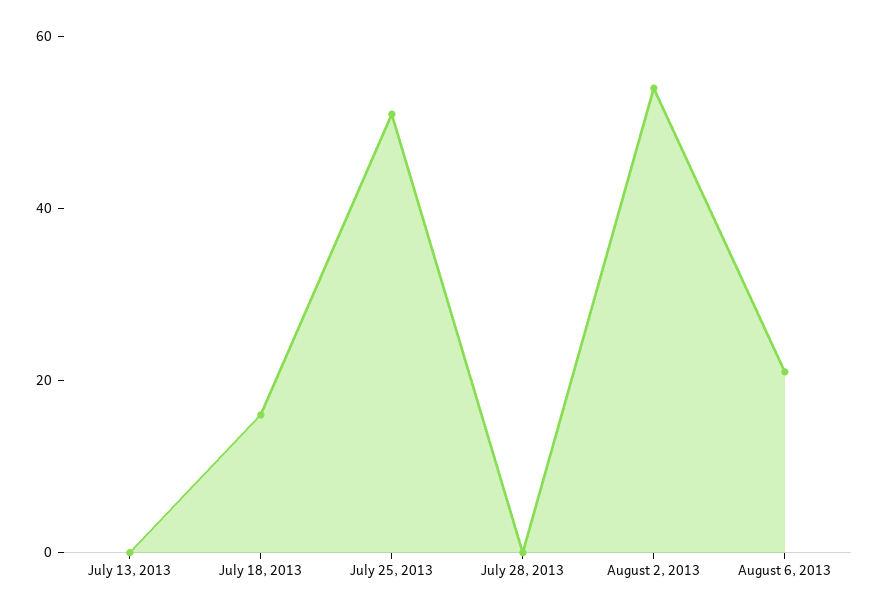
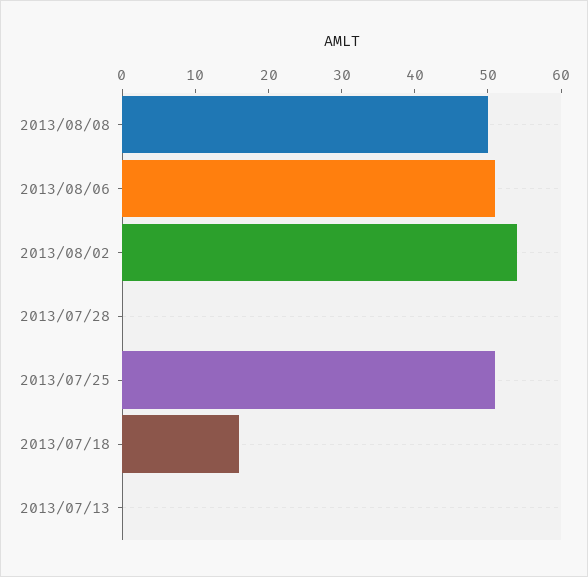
August 6, 2013: 20 -> 50
2013/08/08: none -> 50

